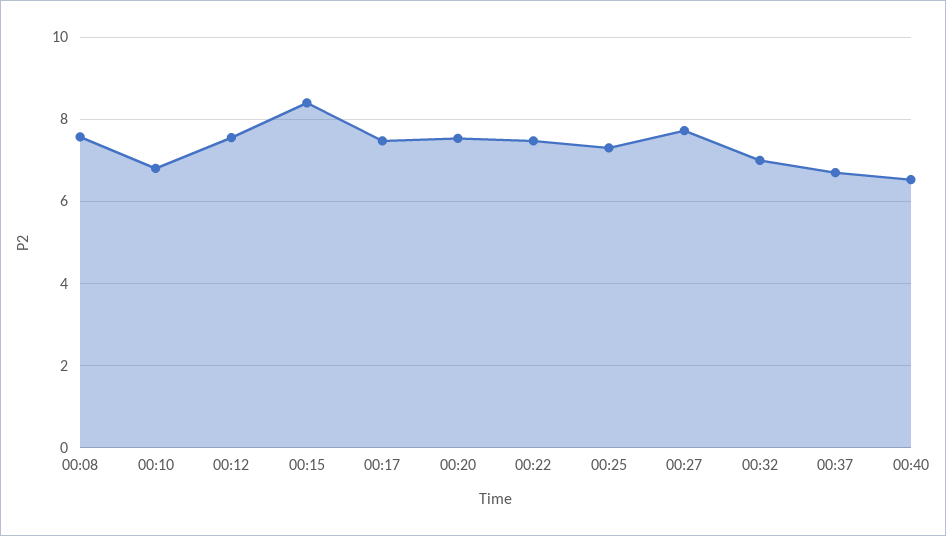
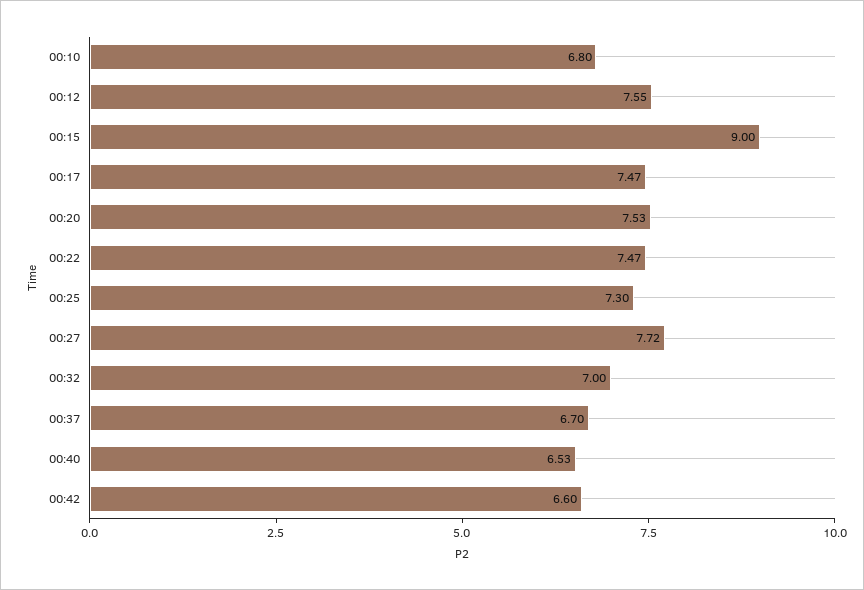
00:08: 7.6 -> none
00:15: 8.4 -> 9
00:42: none -> 6.6

